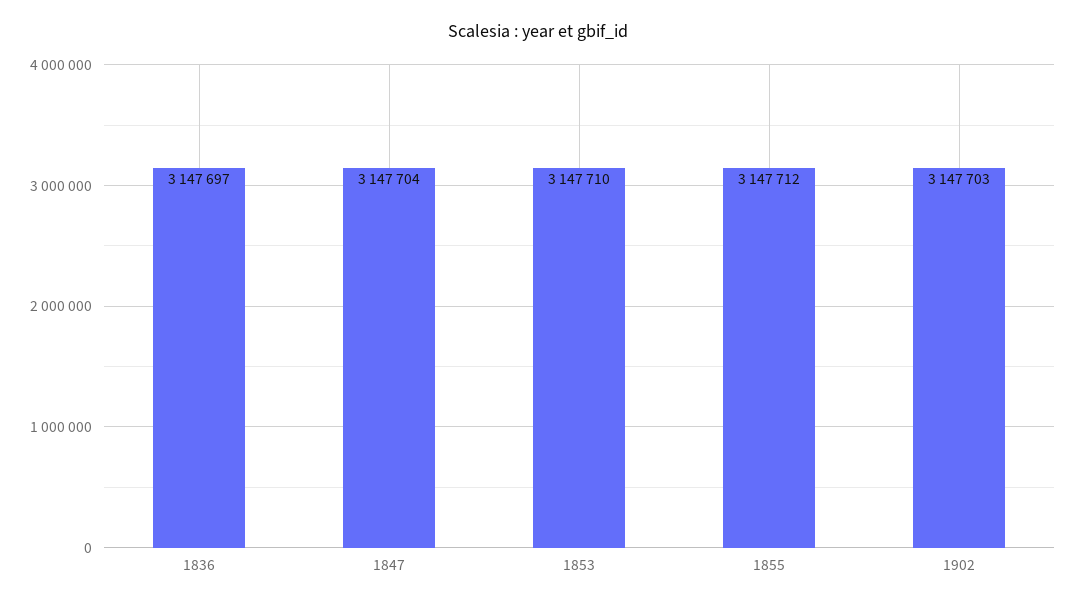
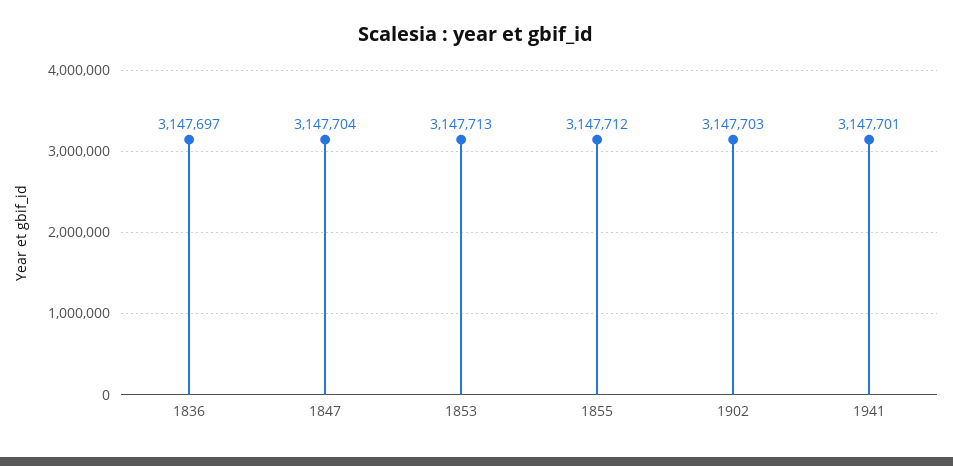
1853: 3147710 -> 3147713
1941: none -> 3147701

